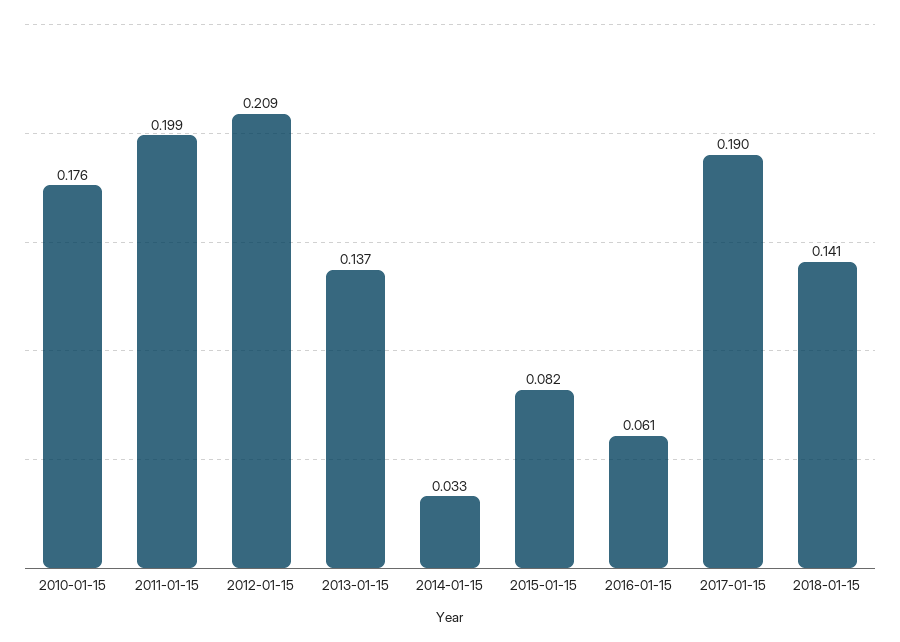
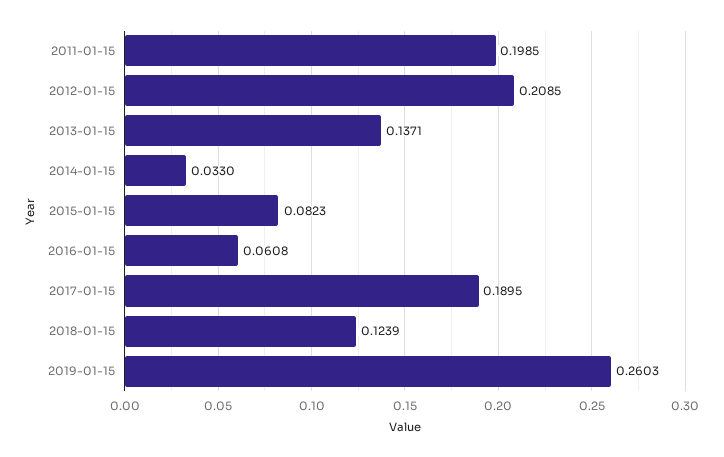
2010-01-15: 0.176 -> none
2018-01-15: 0.141 -> 0.1239
2019-01-15: none -> 0.2603

